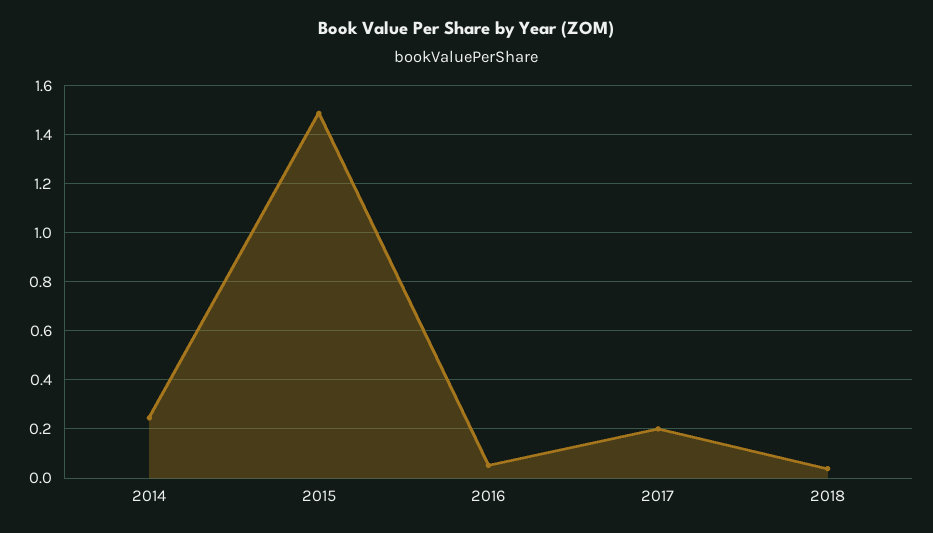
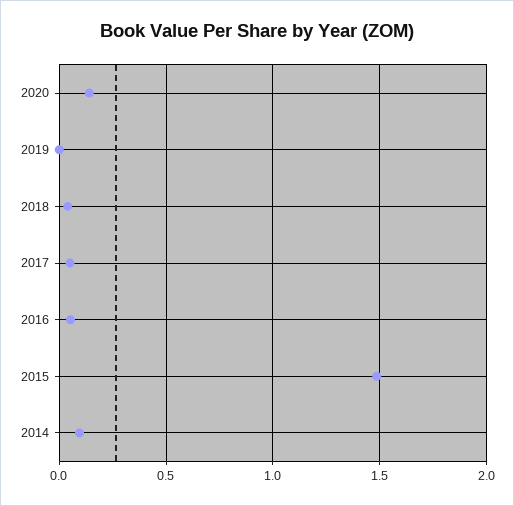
2014: 0.25 -> 0.1
2017: 0.2 -> 0.05
2020: none -> 0.15
2019: none -> 0

